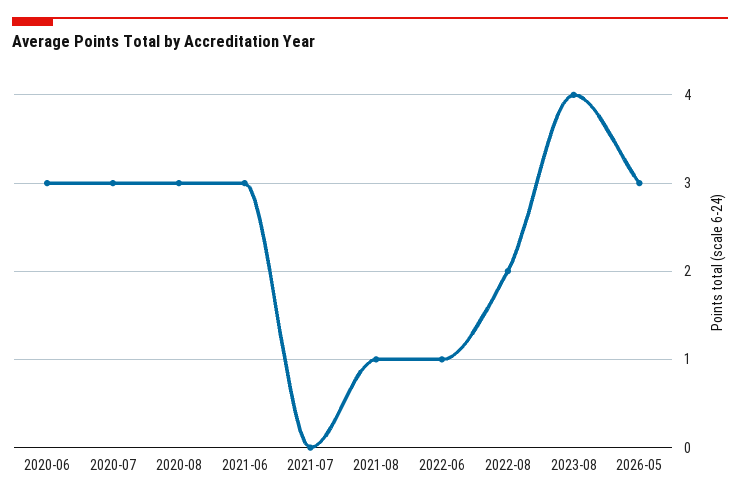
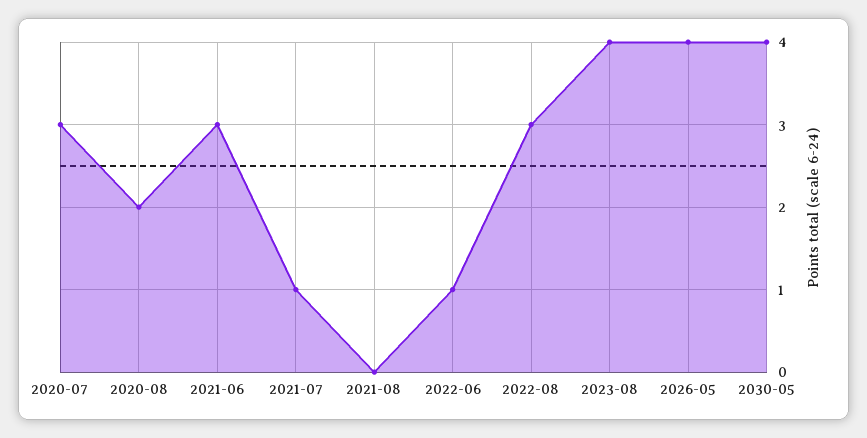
2020-06: 3 -> none
2020-08: 3 -> 2
2021-07: 0 -> 1
2021-08: 1 -> 0
2022-08: 2 -> 3
2026-05: 3 -> 4
2030-05: none -> 4

